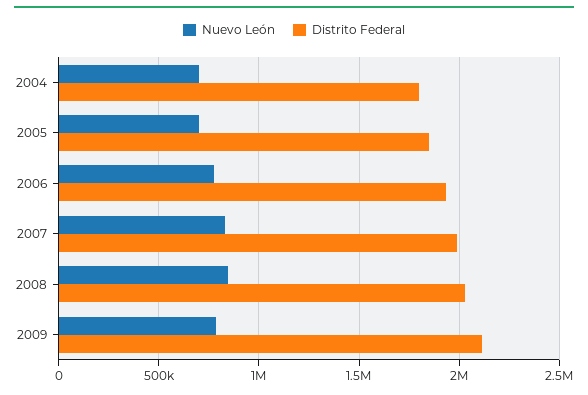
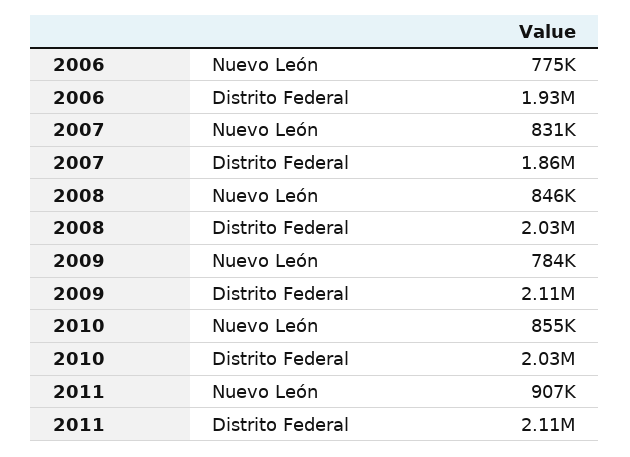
Nuevo León, 2004: 700000 -> none
Distrito Federal, 2004: 1800000 -> none
Nuevo León, 2005: 700000 -> none
Distrito Federal, 2005: 1850000 -> none
Distrito Federal, 2007: 2000000 -> 1860000
Nuevo León, 2010: none -> 855000
Distrito Federal, 2010: none -> 2030000
Nuevo León, 2011: none -> 907000
Distrito Federal, 2011: none -> 2110000

